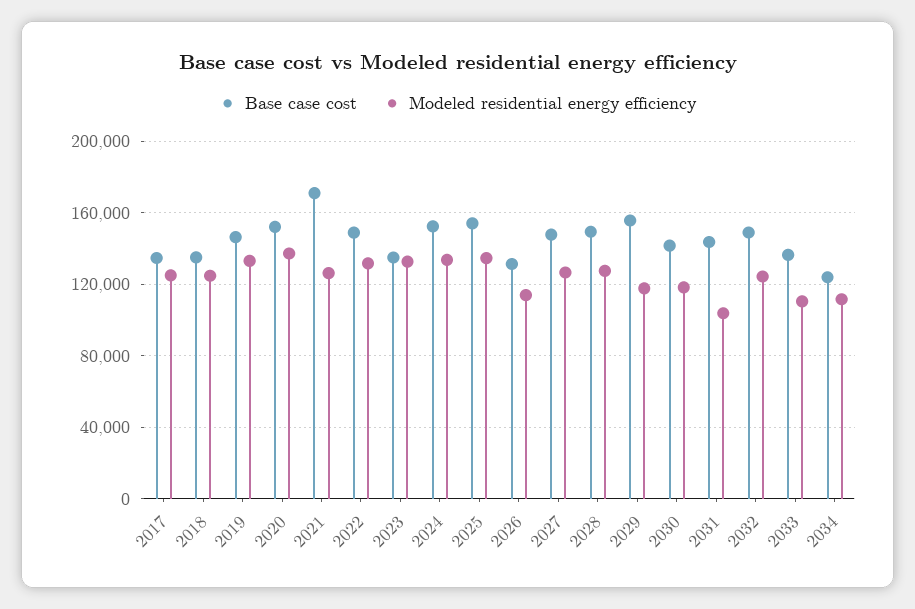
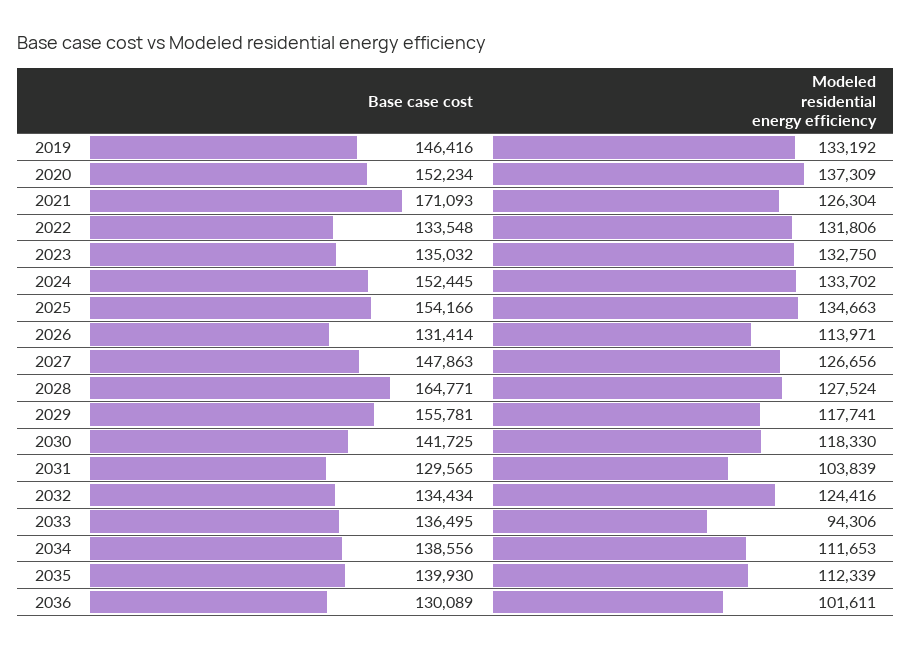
Base case cost, 2017: 135000 -> none
Modeled residential energy efficiency, 2017: 125000 -> none
Base case cost, 2018: 135000 -> none
Modeled residential energy efficiency, 2018: 125000 -> none
Base case cost, 2022: 150000 -> 133548
Base case cost, 2028: 150000 -> 164771
Base case cost, 2031: 145000 -> 129565
Base case cost, 2032: 150000 -> 134434
Modeled residential energy efficiency, 2033: 110000 -> 94306
Base case cost, 2034: 125000 -> 138556
Base case cost, 2035: none -> 139930
Modeled residential energy efficiency, 2035: none -> 112339
Base case cost, 2036: none -> 130089
Modeled residential energy efficiency, 2036: none -> 101611

